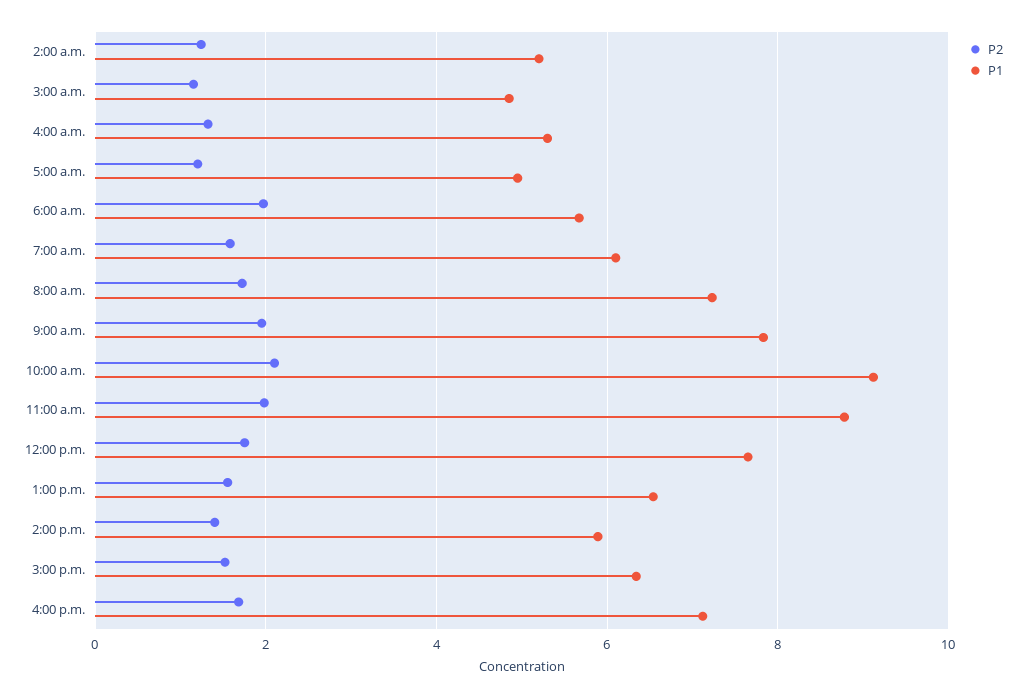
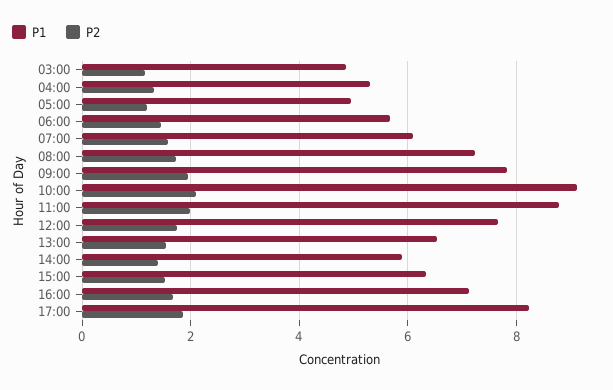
P2, 2:00 a.m.: 1.2 -> none
P1, 2:00 a.m.: 5.2 -> none
P2, 6:00 a.m.: 2 -> 1.4
P1, 17:00: none -> 8.2
P2, 17:00: none -> 1.8

